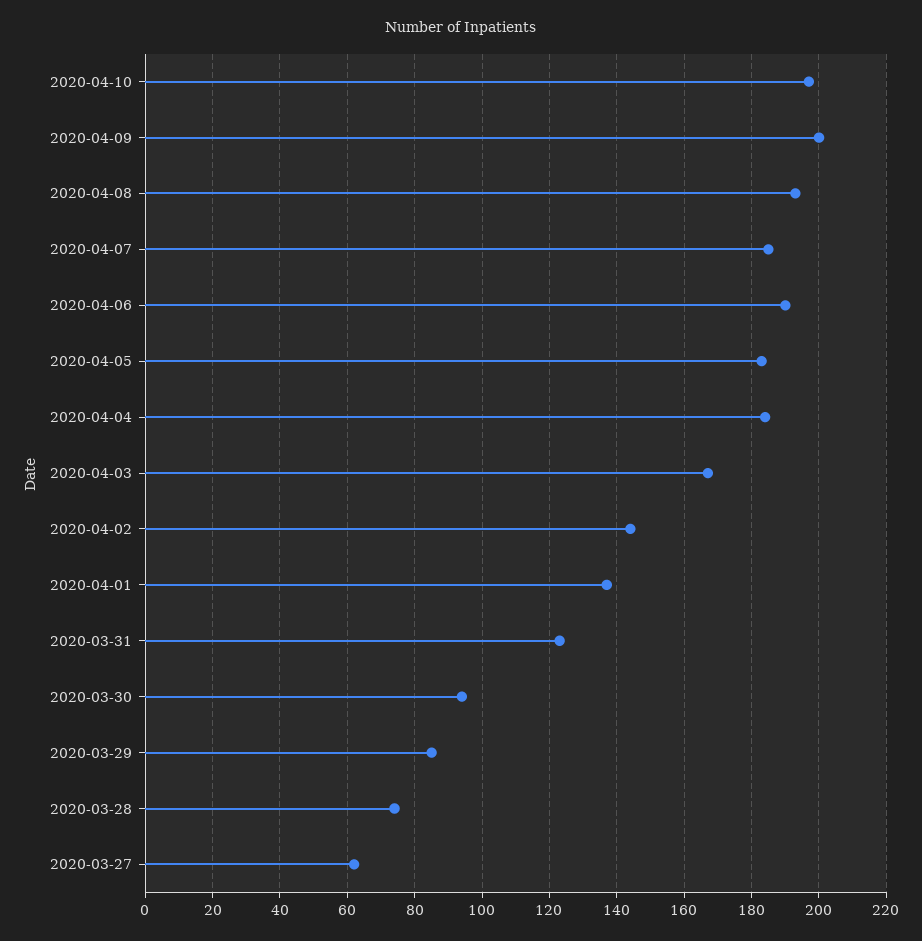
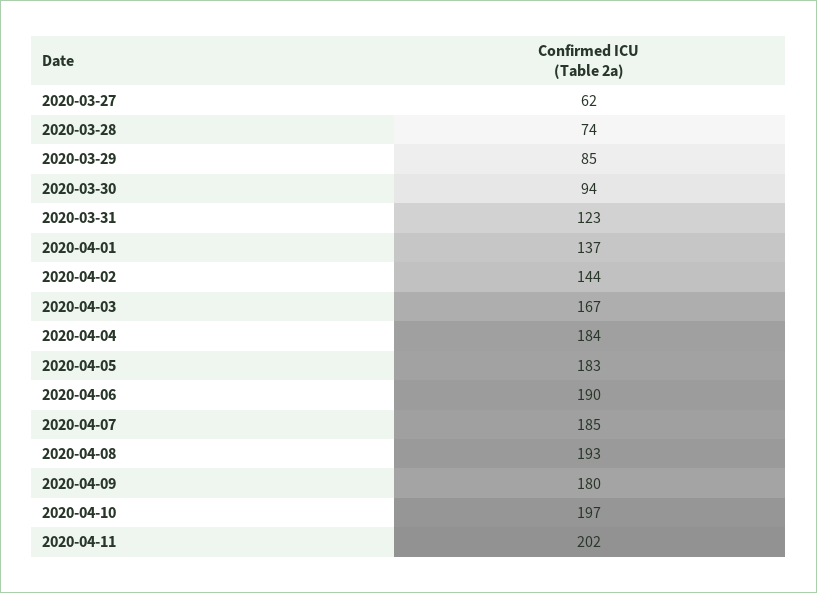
2020-04-09: 200 -> 180
2020-04-11: none -> 202

